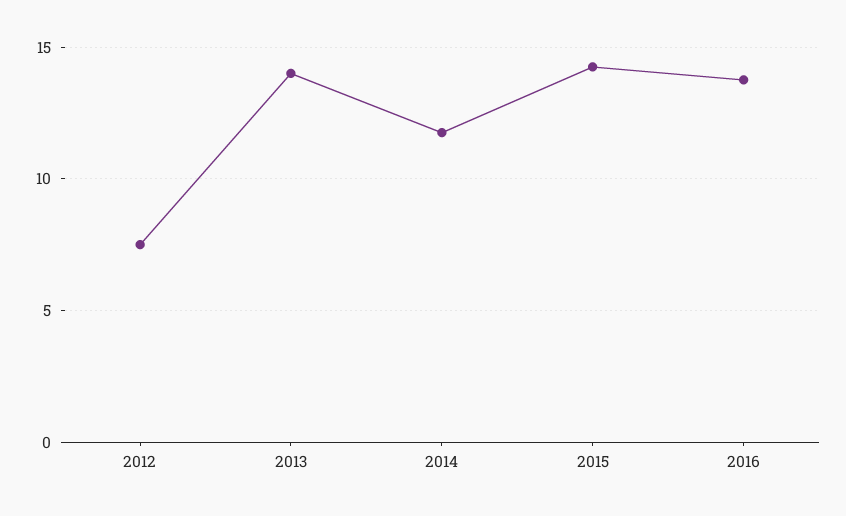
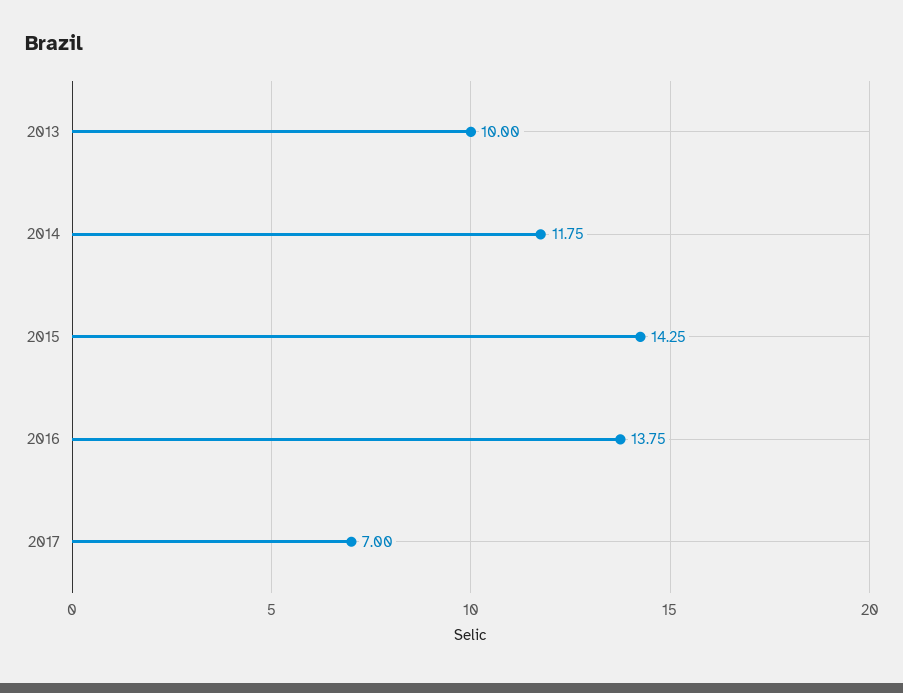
2012: 7.5 -> none
2013: 14 -> 10
2017: none -> 7

